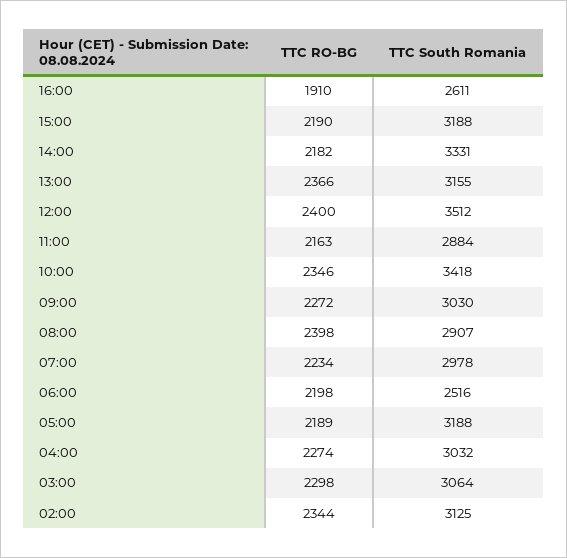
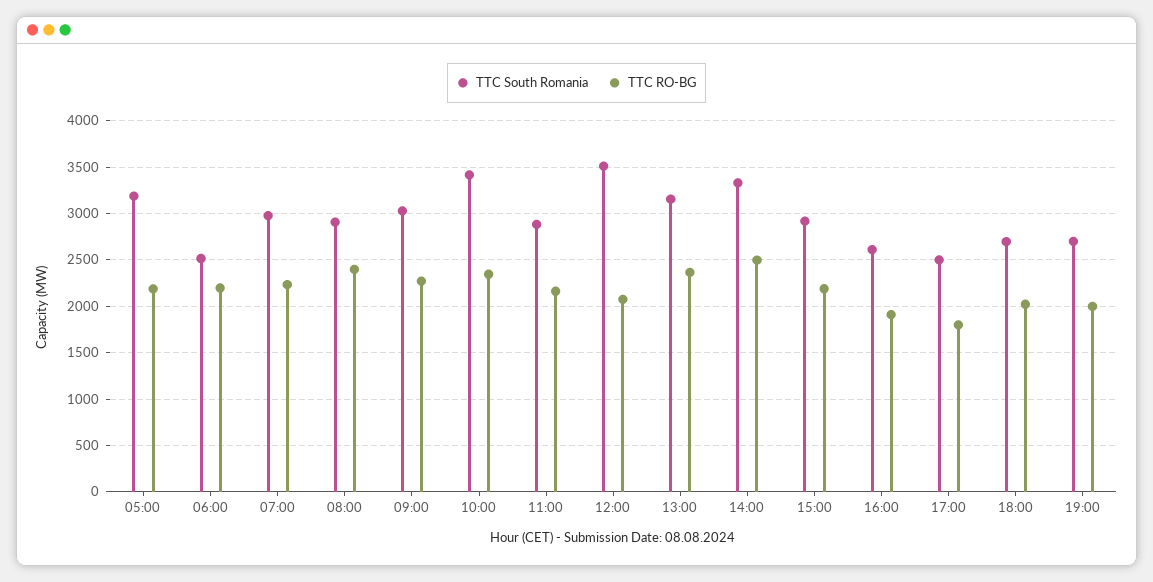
TTC South Romania, 15:00: 3188 -> 2900
TTC RO-BG, 14:00: 2182 -> 2500
TTC RO-BG, 12:00: 2400 -> 2100
TTC RO-BG, 04:00: 2274 -> none
TTC South Romania, 04:00: 3032 -> none
TTC RO-BG, 03:00: 2298 -> none
TTC South Romania, 03:00: 3064 -> none
TTC RO-BG, 02:00: 2344 -> none
TTC South Romania, 02:00: 3125 -> none
TTC South Romania, 17:00: none -> 2500
TTC RO-BG, 17:00: none -> 1800
TTC South Romania, 18:00: none -> 2700
TTC RO-BG, 18:00: none -> 2000
TTC South Romania, 19:00: none -> 2700
TTC RO-BG, 19:00: none -> 2000

